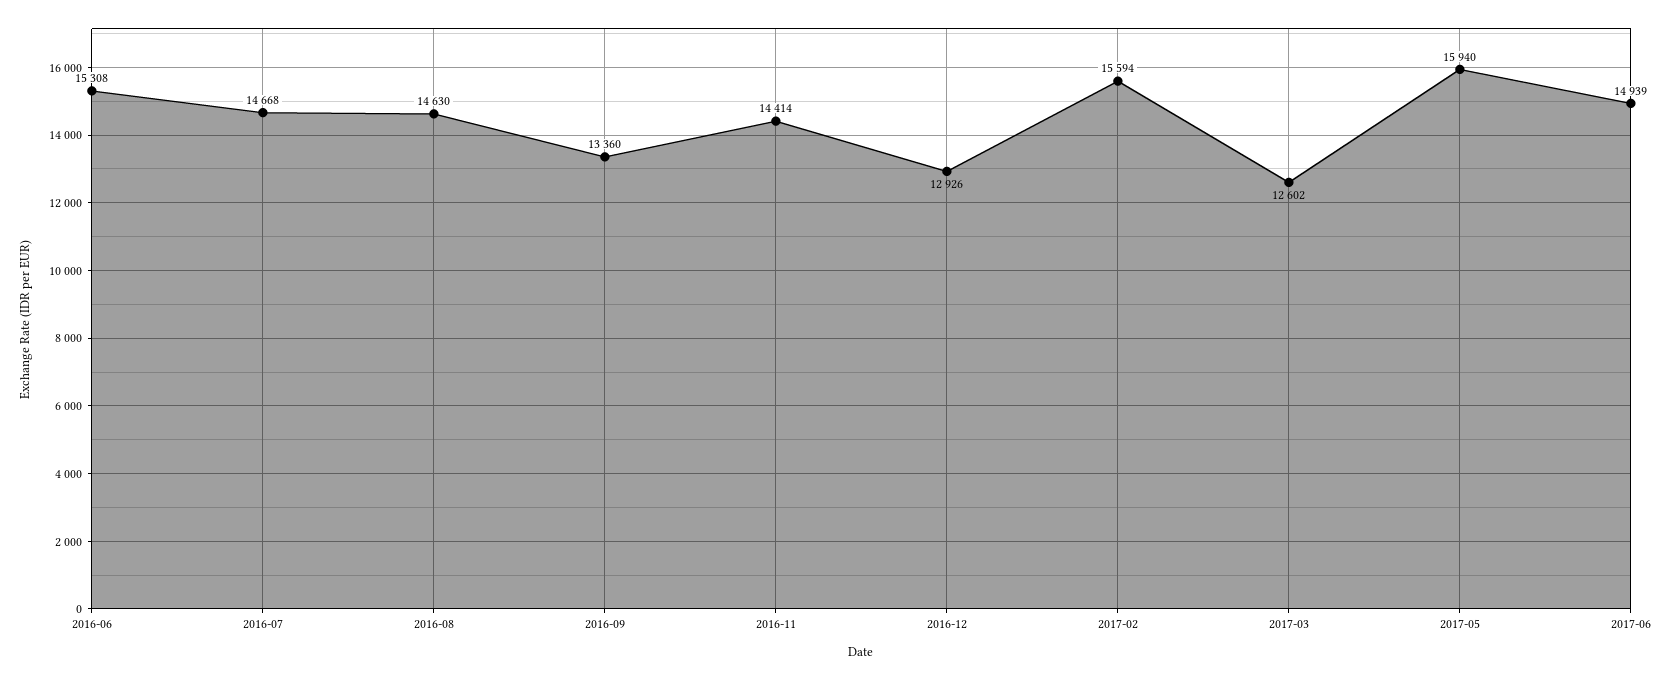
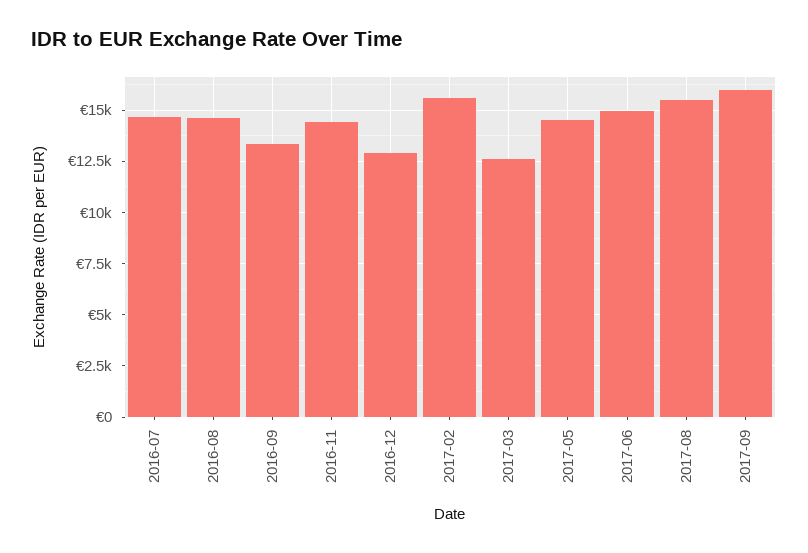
2016-06: 15308 -> none
2017-05: 15940 -> 14500
2017-08: none -> 15500
2017-09: none -> 16000

